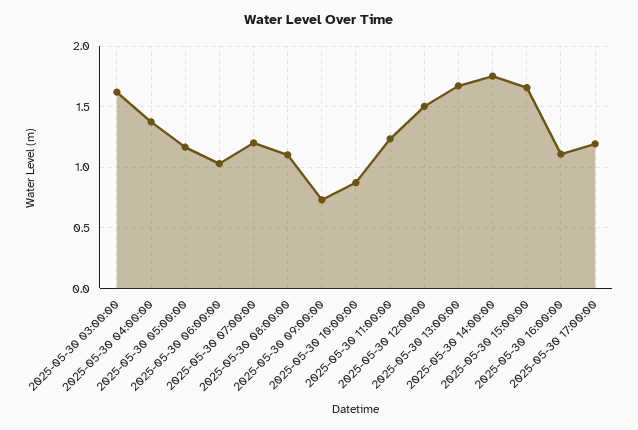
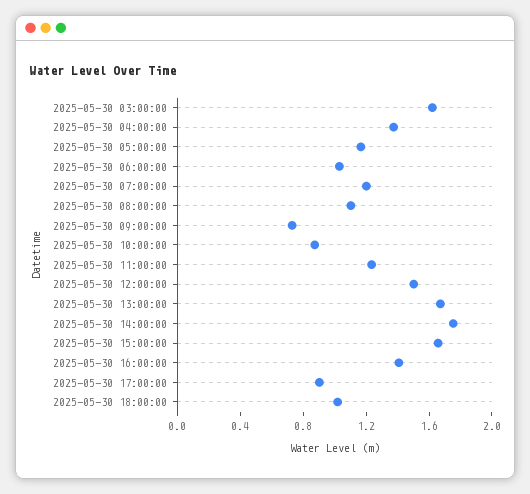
2025-05-30 16:00:00: 1.1 -> 1.4
2025-05-30 17:00:00: 1.2 -> 0.9
2025-05-30 18:00:00: none -> 1

